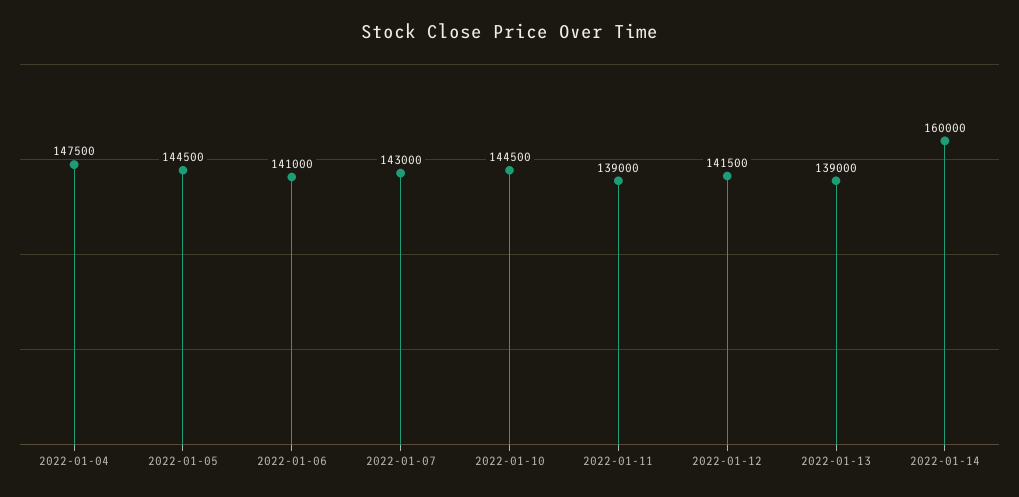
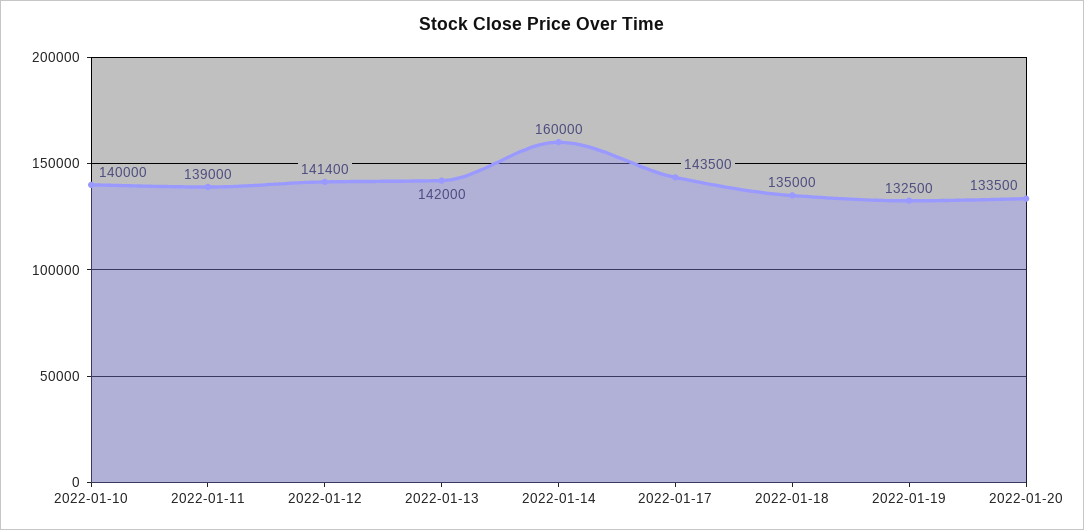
2022-01-04: 147500 -> none
2022-01-05: 144500 -> none
2022-01-06: 141000 -> none
2022-01-07: 143000 -> none
2022-01-10: 144500 -> 140000
2022-01-12: 141500 -> 141400
2022-01-13: 139000 -> 142000
2022-01-17: none -> 143500
2022-01-18: none -> 135000
2022-01-19: none -> 132500
2022-01-20: none -> 133500

